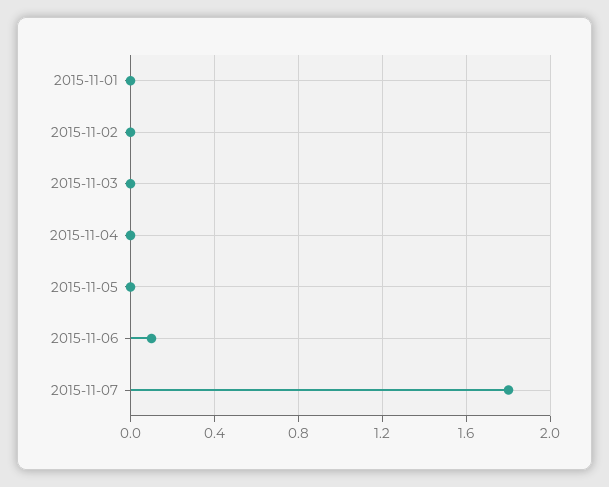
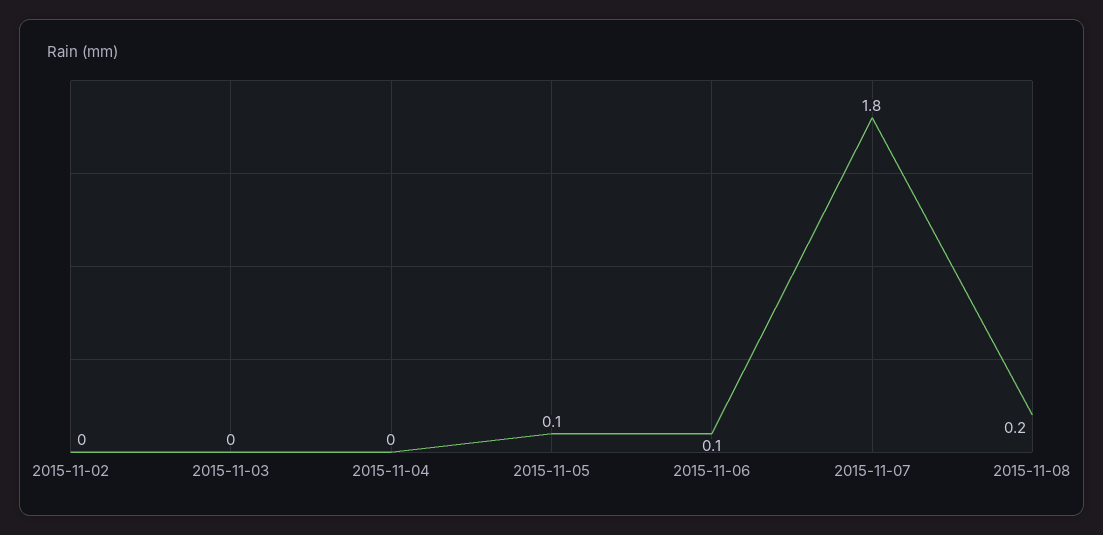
2015-11-01: 0 -> none
2015-11-05: 0 -> 0.1
2015-11-08: none -> 0.2

